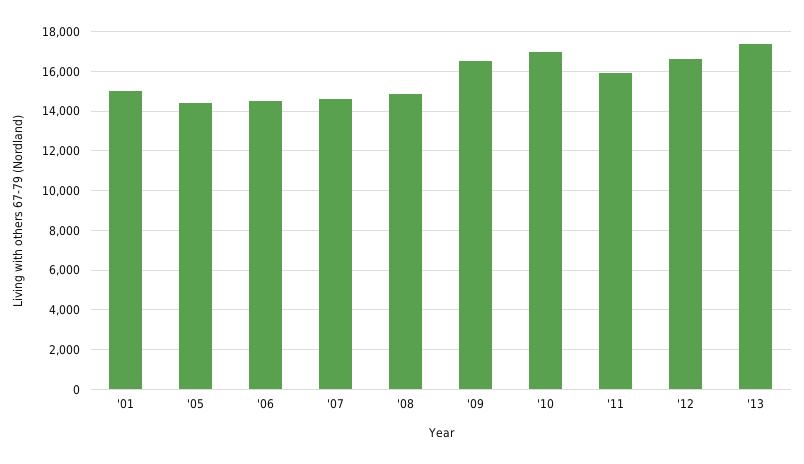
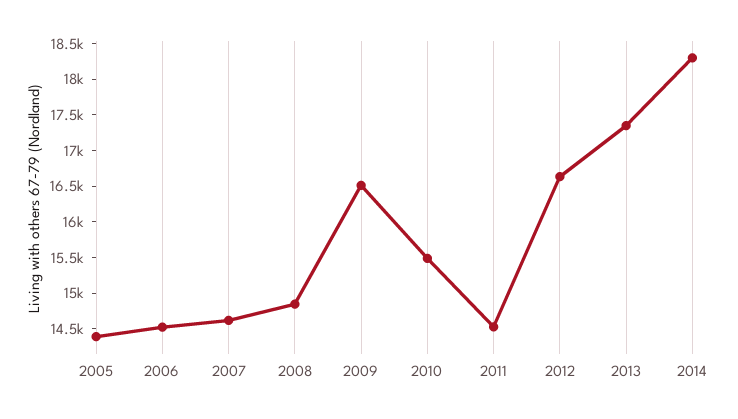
'01: 15000 -> none
'10: 17000 -> 15500
'11: 16000 -> 14500
2014: none -> 18250

